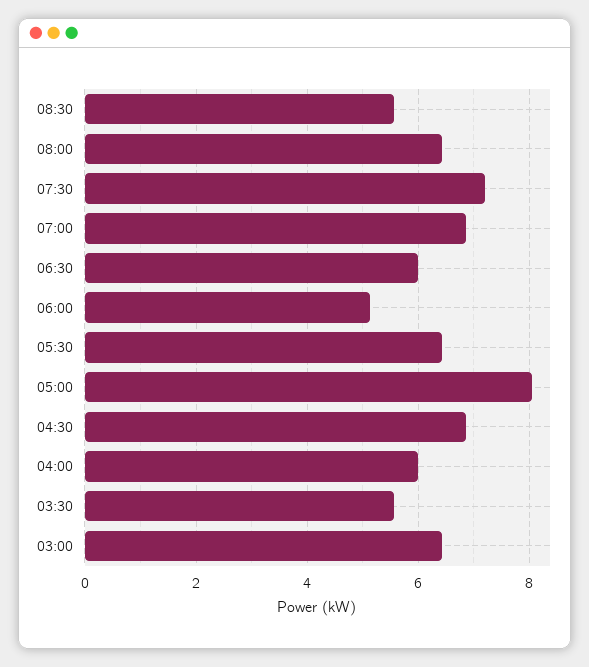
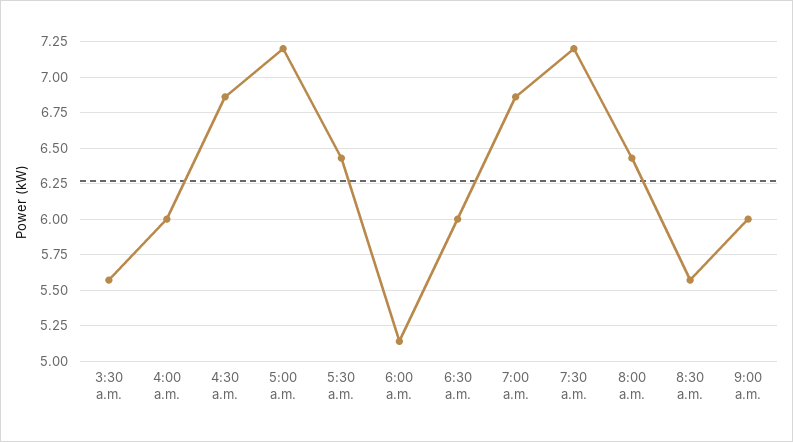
05:00: 8 -> 7.2
03:00: 6.4 -> none
9:00 a.m.: none -> 6

